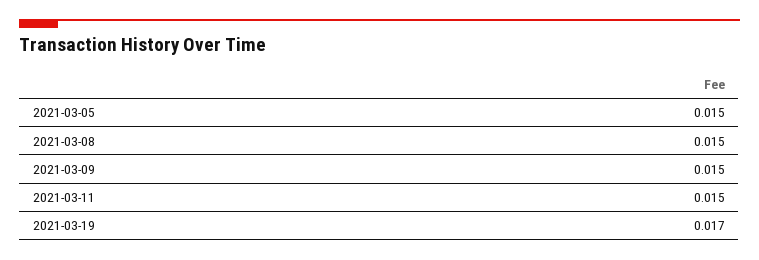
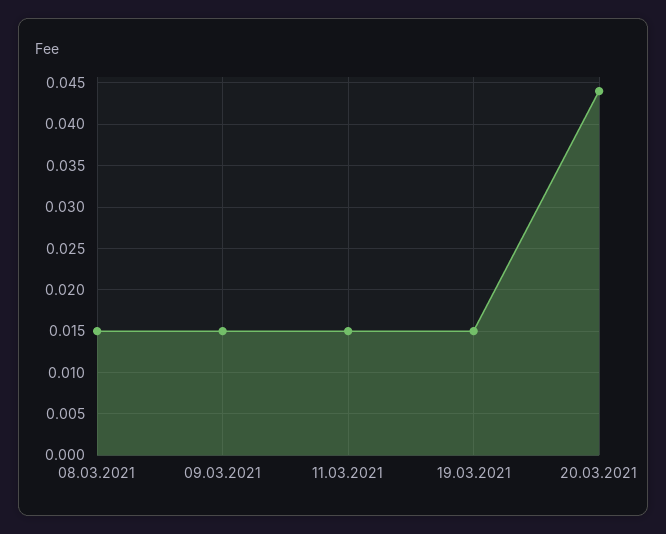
2021-03-05: 0.015 -> none
2021-03-19: 0.017 -> 0.015
20.03.2021: none -> 0.044

